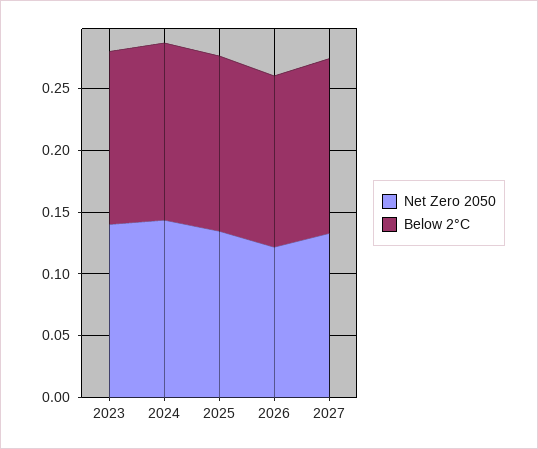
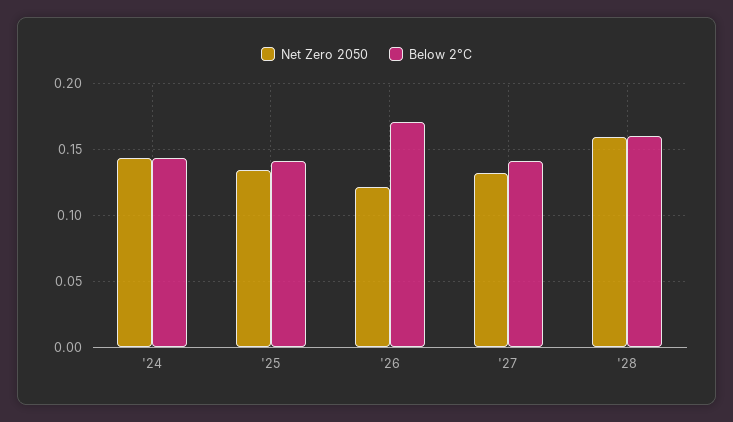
Net Zero 2050, 2023: 0.14 -> none
Below 2°C, 2023: 0.14 -> none
Below 2°C, 2026: 0.14 -> 0.17
Net Zero 2050, '28: none -> 0.16
Below 2°C, '28: none -> 0.16

